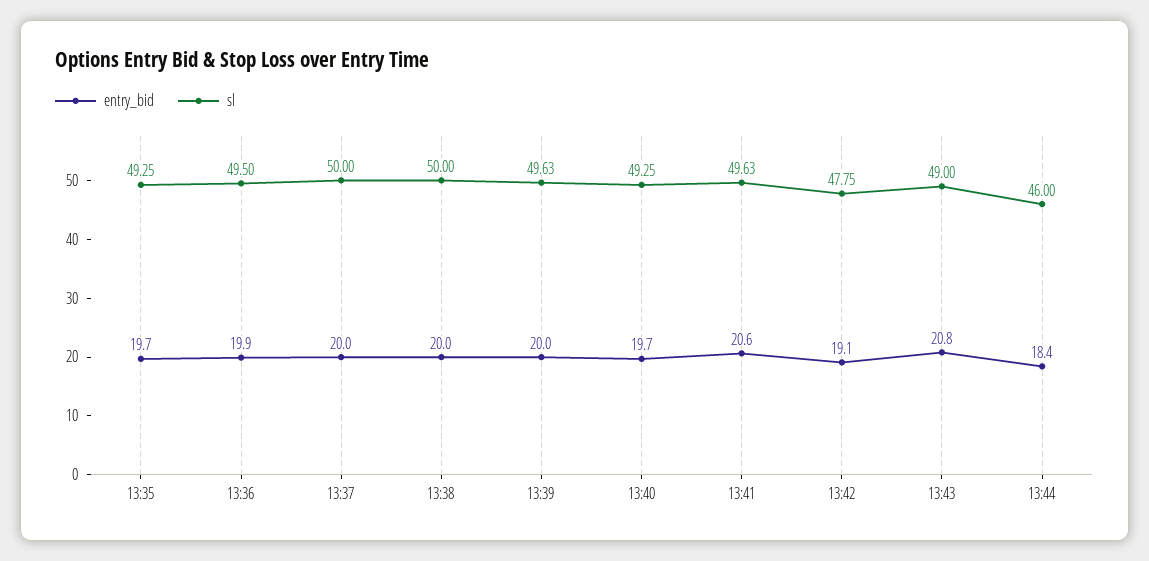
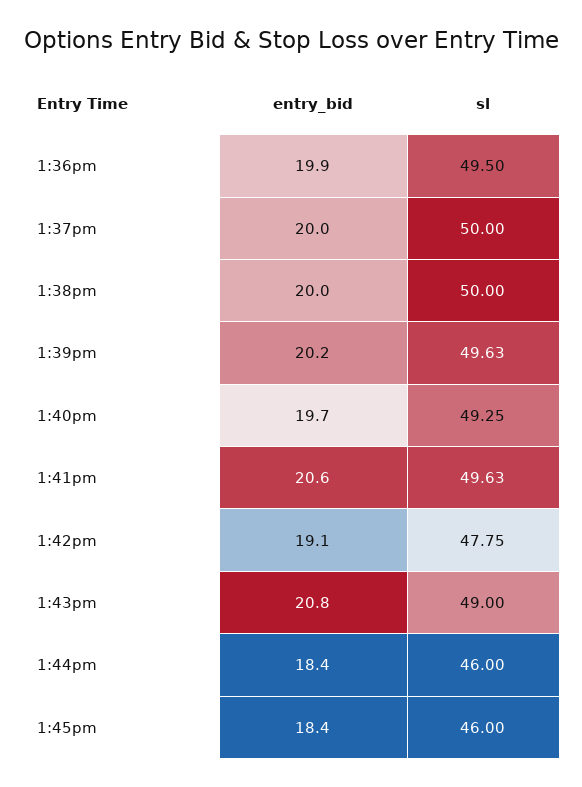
entry_bid, 13:35: 19.7 -> none
sl, 13:35: 49.25 -> none
entry_bid, 13:39: 20 -> 20.2
entry_bid, 1:45pm: none -> 18.4
sl, 1:45pm: none -> 46

